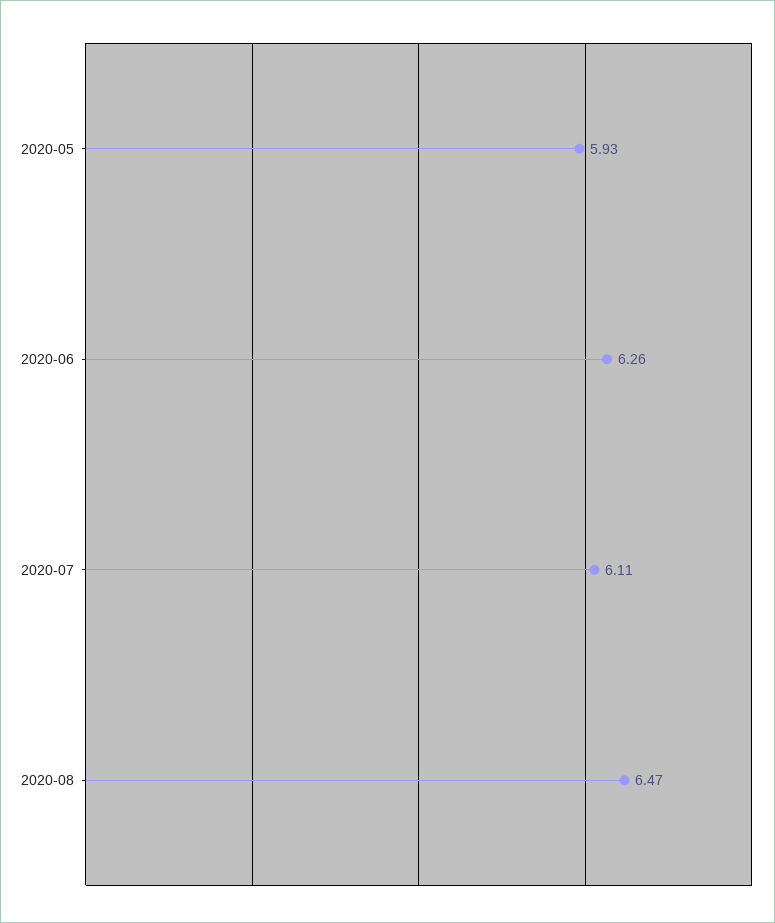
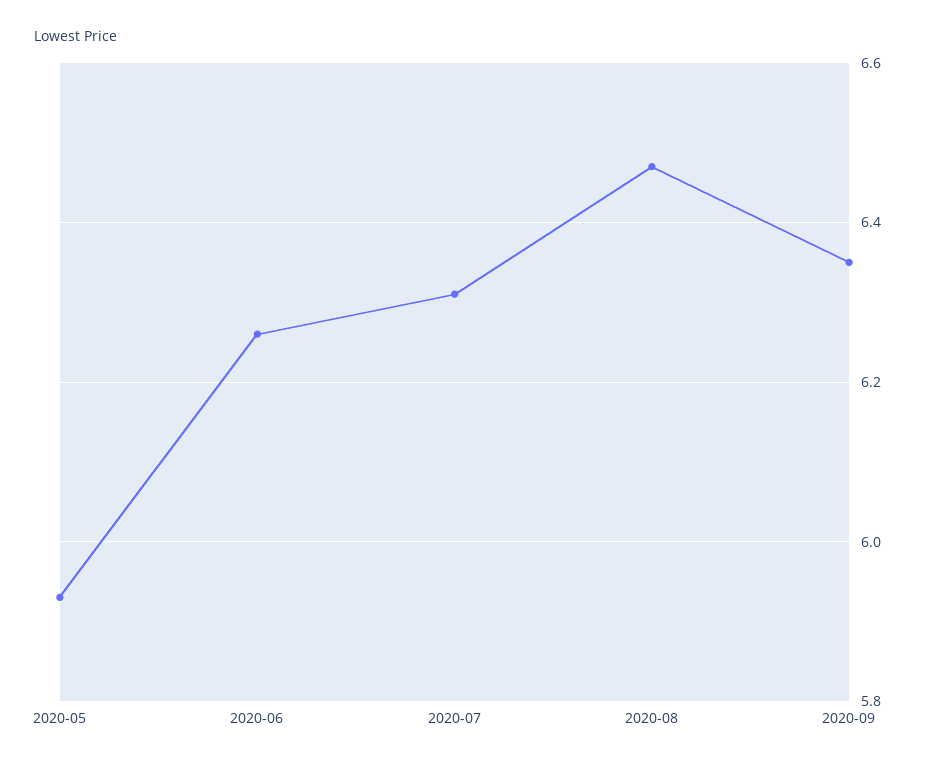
2020-07: 6.11 -> 6.3
2020-09: none -> 6.35

